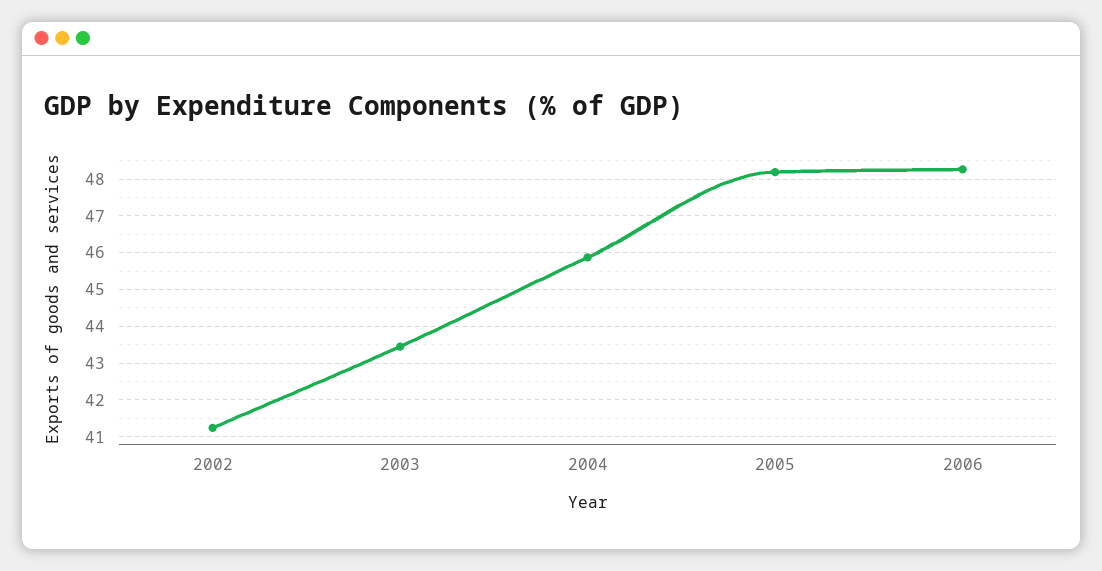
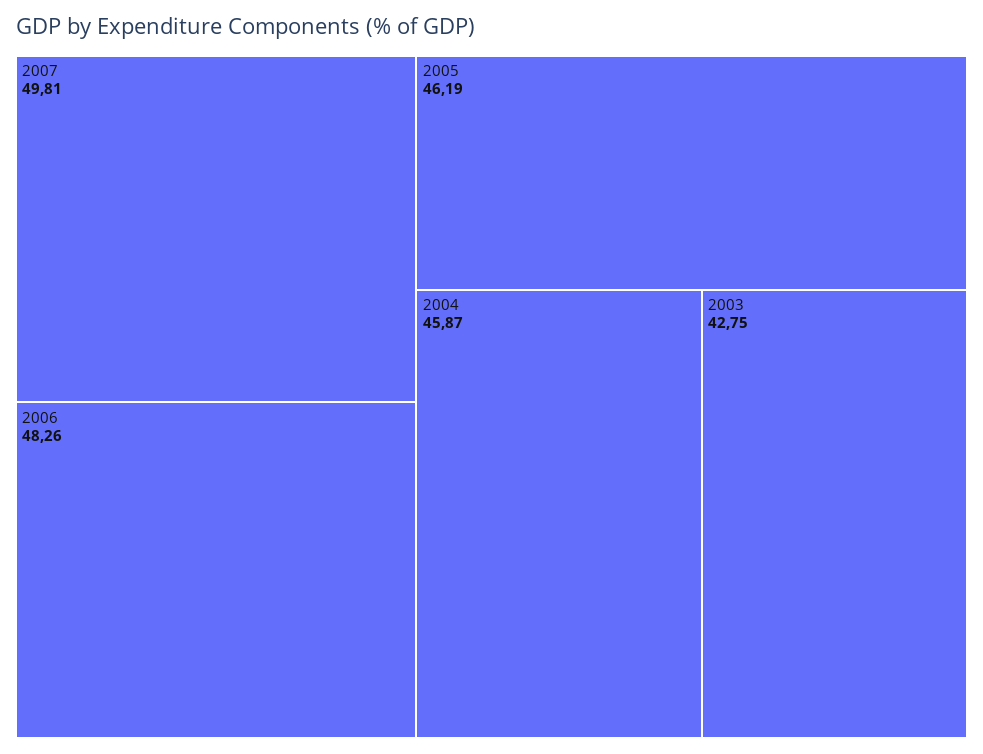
2002: 41.2 -> none
2003: 43.4 -> 42.75
2005: 48.2 -> 46.19
2007: none -> 49.81

